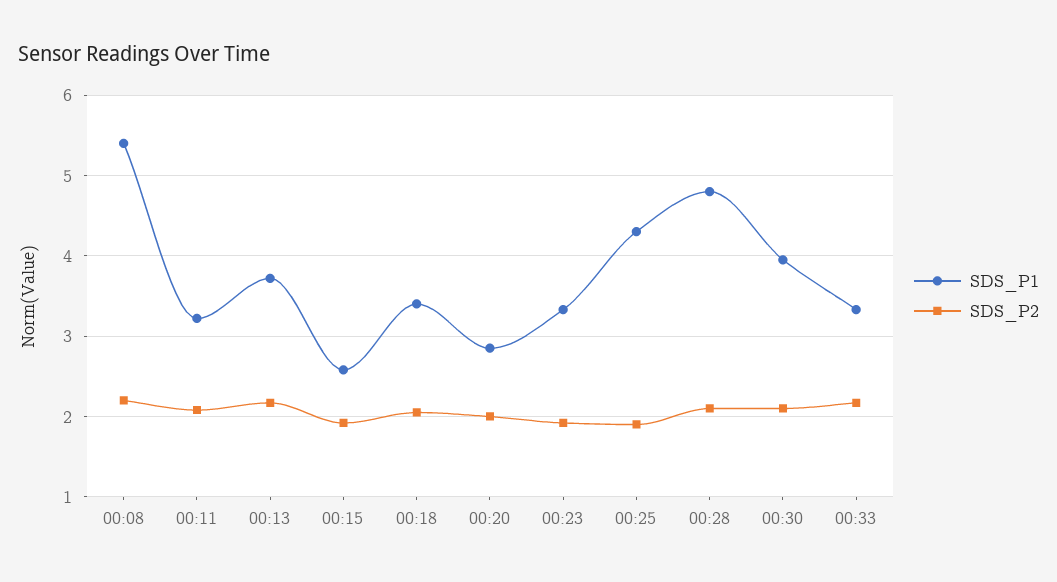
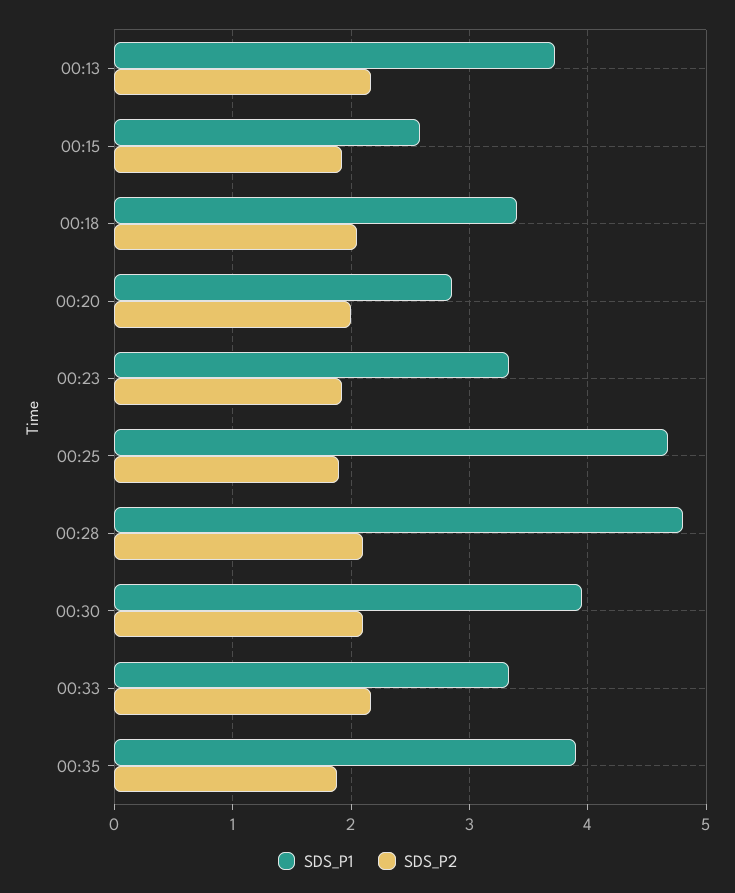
SDS_P1, 00:08: 5.4 -> none
SDS_P2, 00:08: 2.2 -> none
SDS_P1, 00:11: 3.2 -> none
SDS_P2, 00:11: 2.1 -> none
SDS_P1, 00:25: 4.3 -> 4.7
SDS_P1, 00:35: none -> 3.9
SDS_P2, 00:35: none -> 1.9

